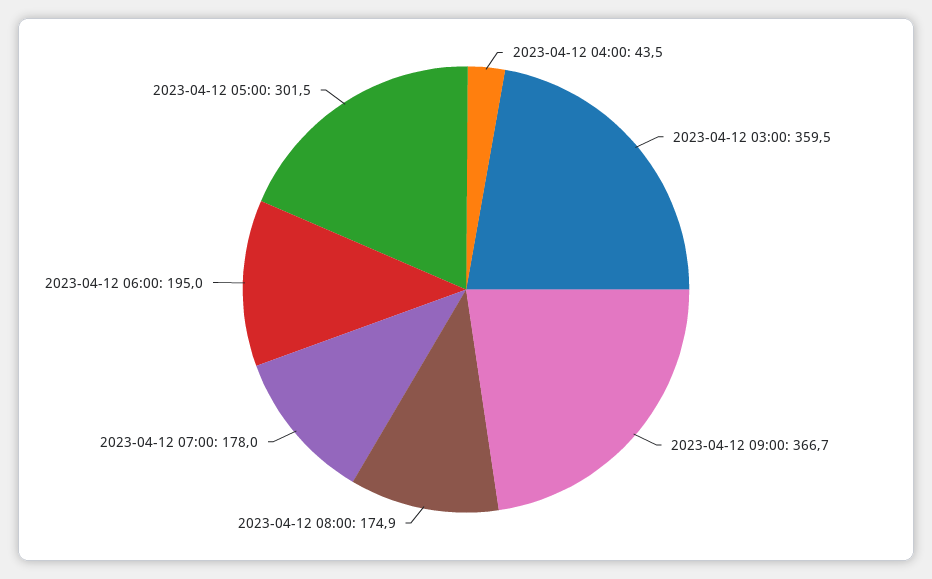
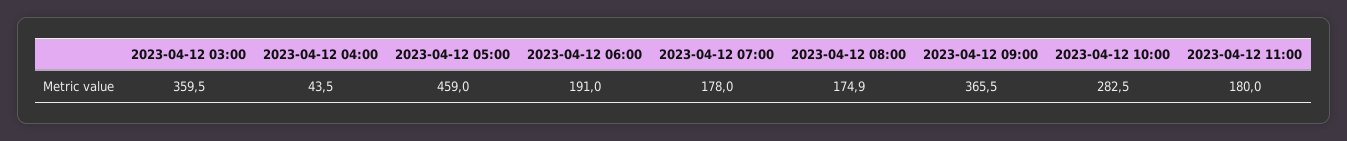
2023-04-12 09:00: 366.7 -> 365.5
2023-04-12 06:00: 195 -> 191
2023-04-12 05:00: 301.5 -> 459
2023-04-12 10:00: none -> 282.5
2023-04-12 11:00: none -> 180

